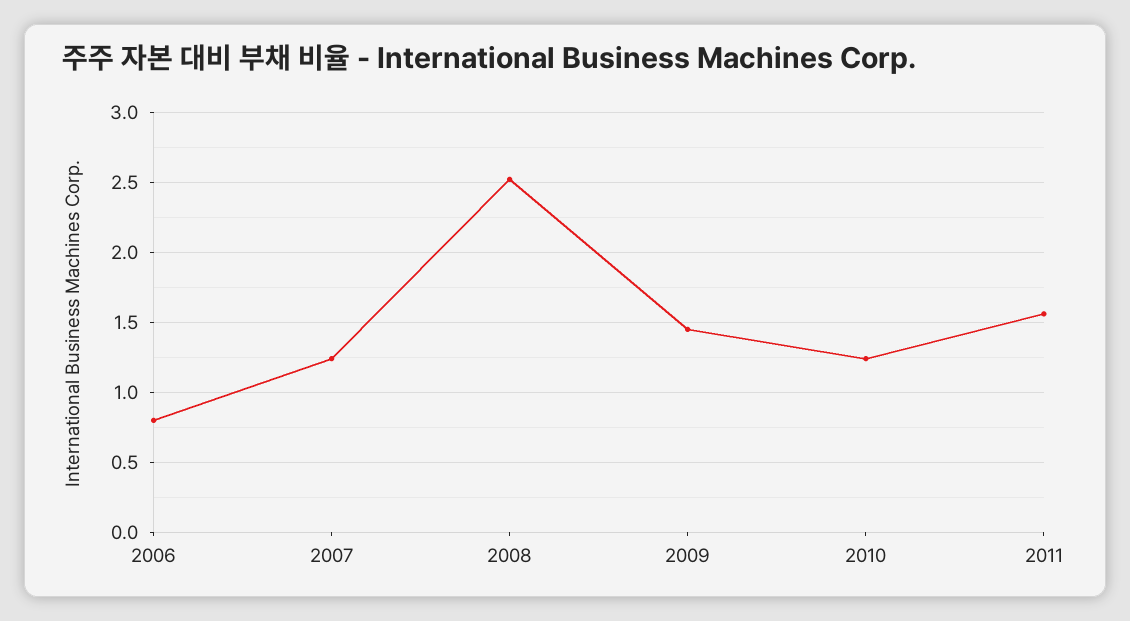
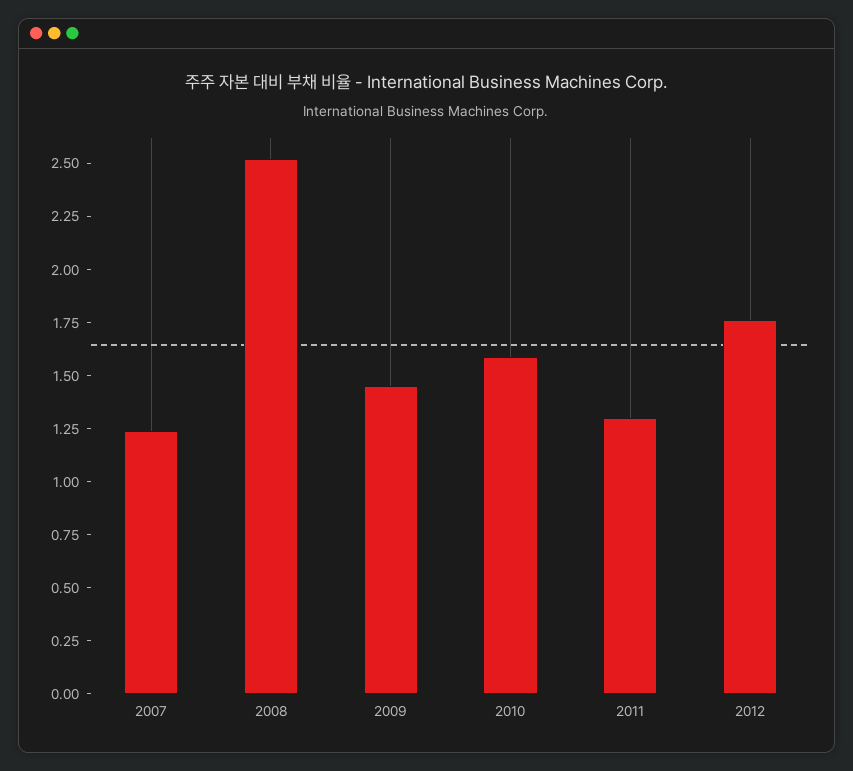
2006: 0.8 -> none
2010: 1.25 -> 1.6
2011: 1.55 -> 1.3
2012: none -> 1.75

